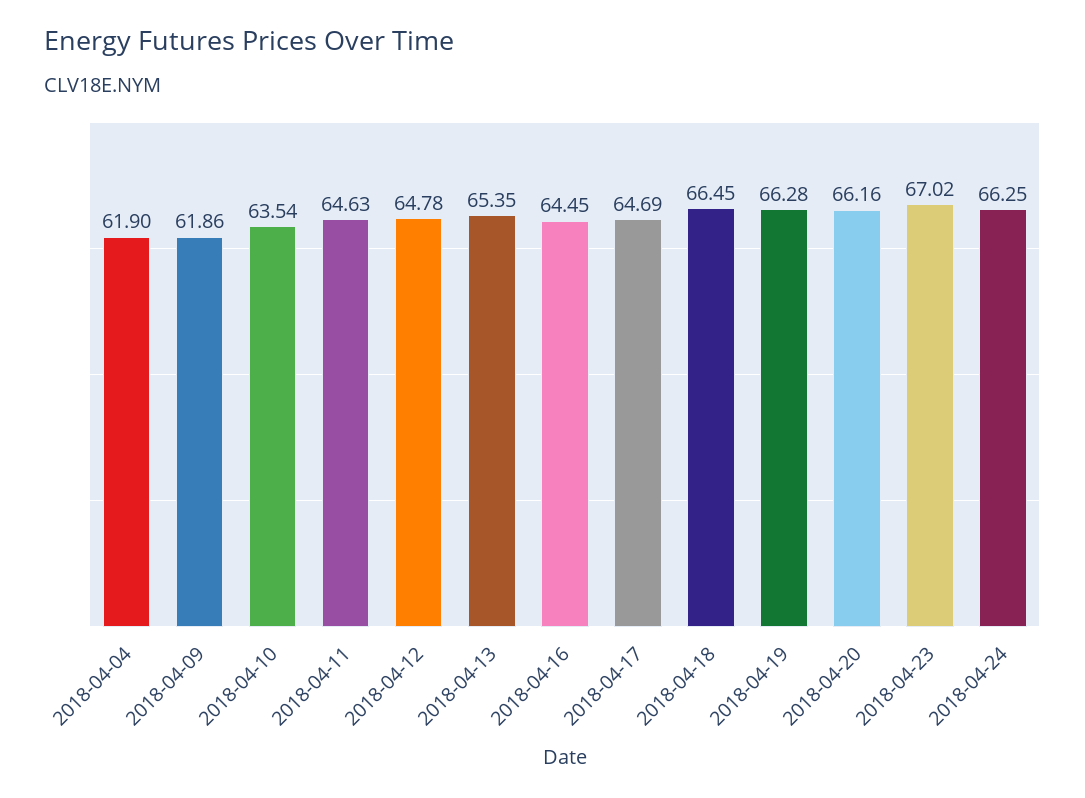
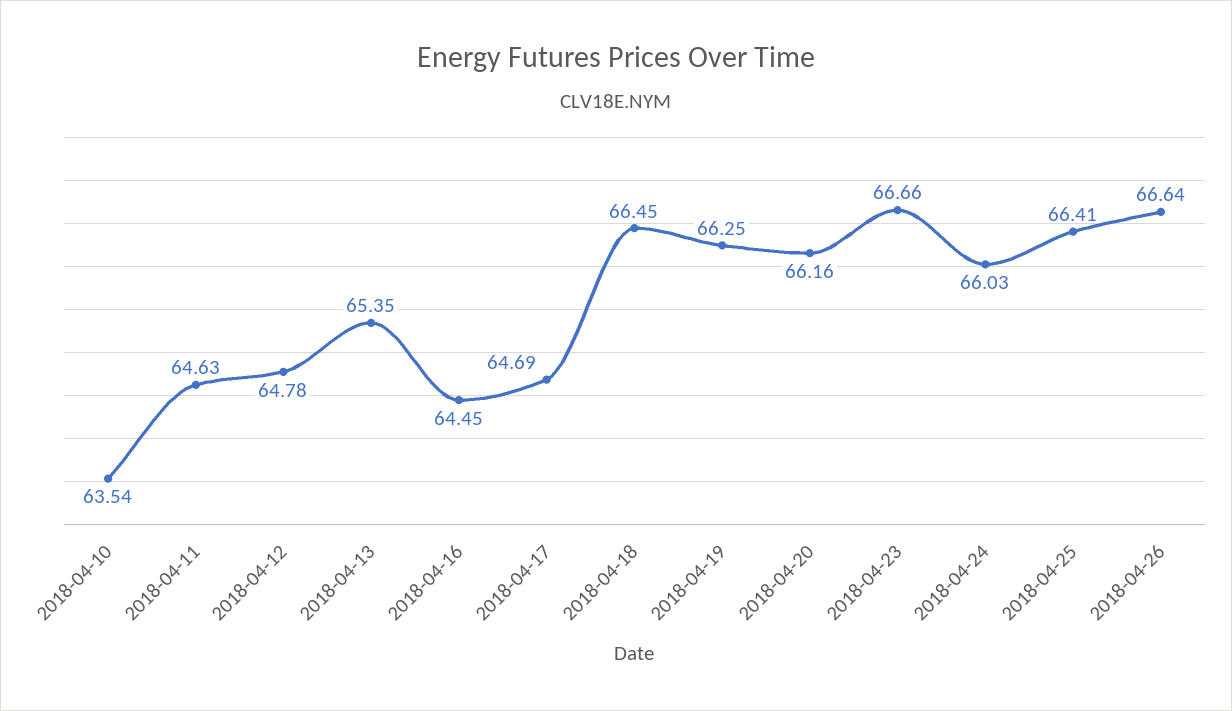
2018-04-04: 61.9 -> none
2018-04-09: 61.86 -> none
2018-04-19: 66.28 -> 66.25
2018-04-23: 67.02 -> 66.66
2018-04-24: 66.25 -> 66.03
2018-04-25: none -> 66.41
2018-04-26: none -> 66.64

